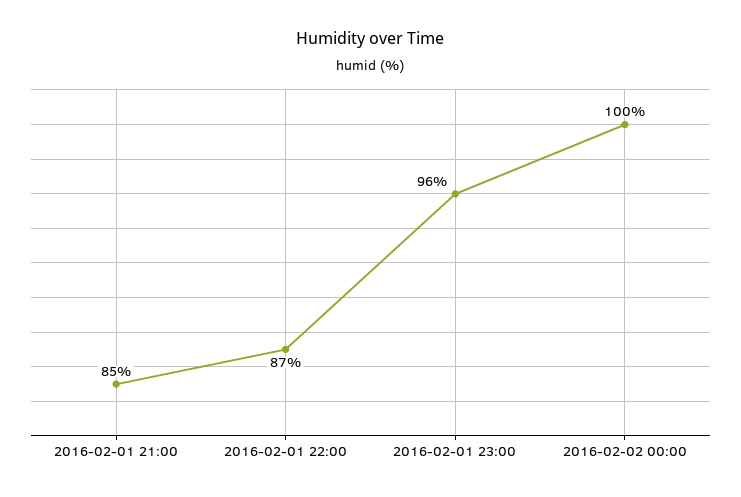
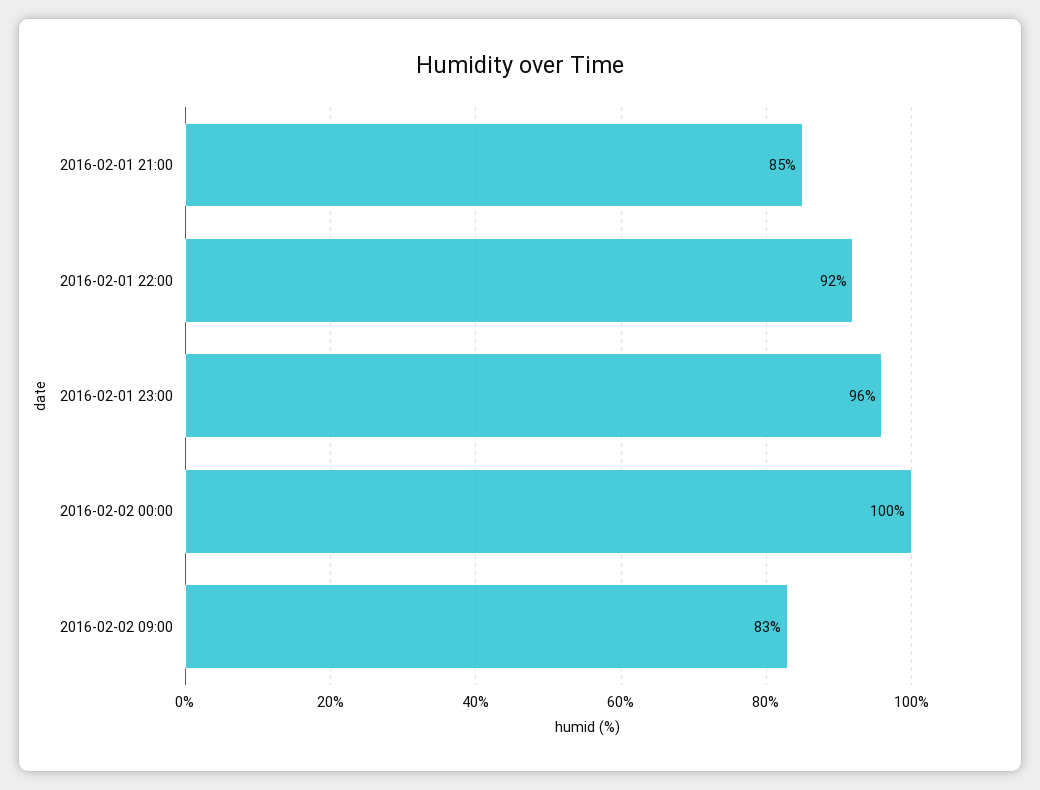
2016-02-01 22:00: 87 -> 92
2016-02-02 09:00: none -> 83

